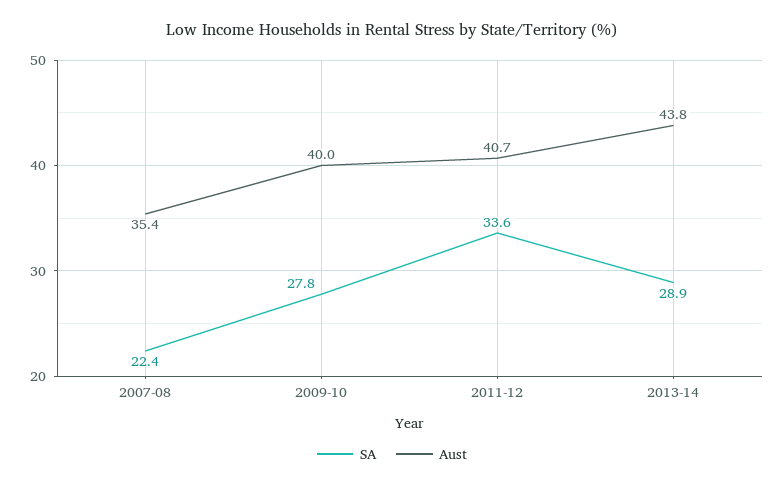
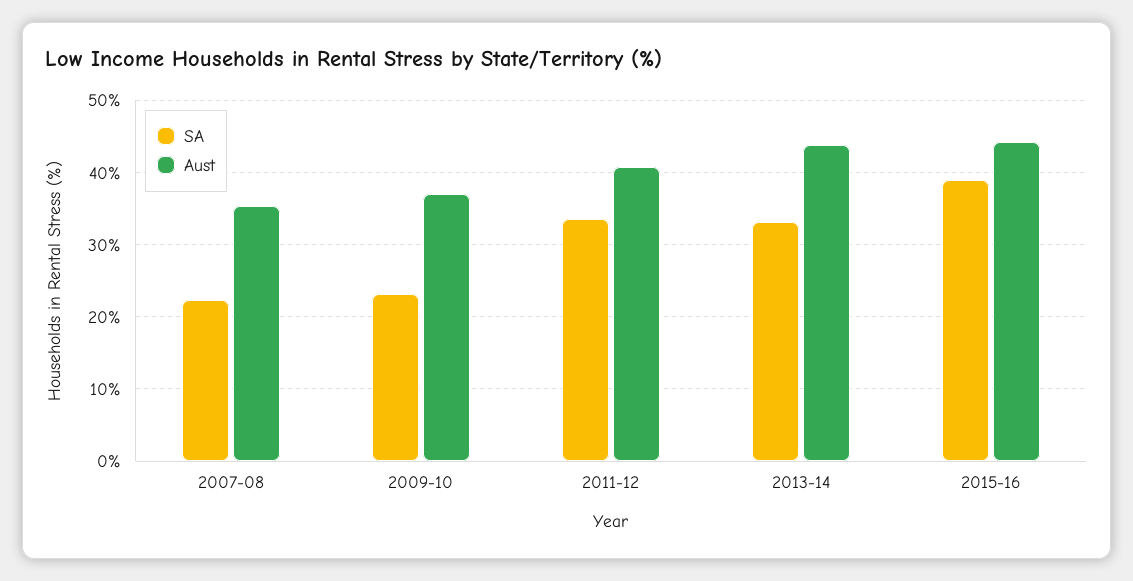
SA, 2009-10: 27.8 -> 23
Aust, 2009-10: 40 -> 37
SA, 2013-14: 28.9 -> 33
SA, 2015-16: none -> 39
Aust, 2015-16: none -> 44

